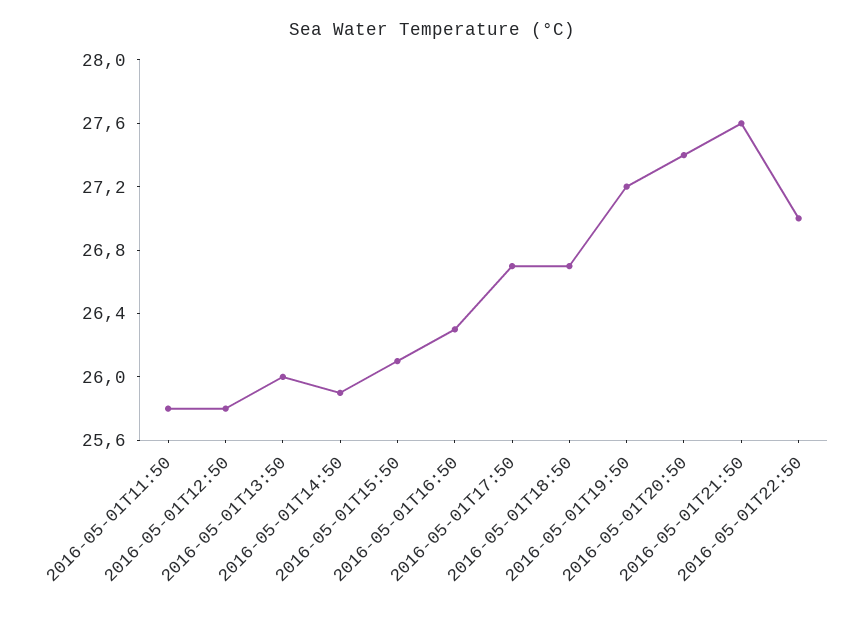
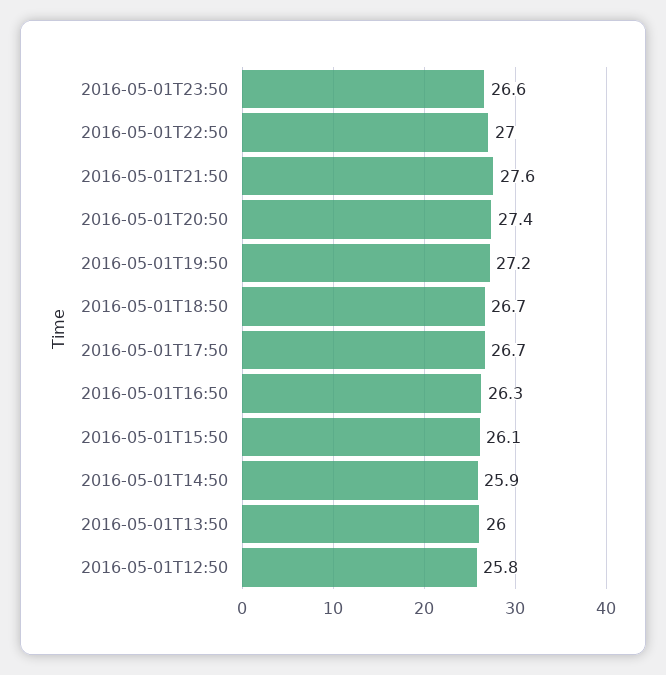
2016-05-01T11:50: 25.8 -> none
2016-05-01T23:50: none -> 26.6

